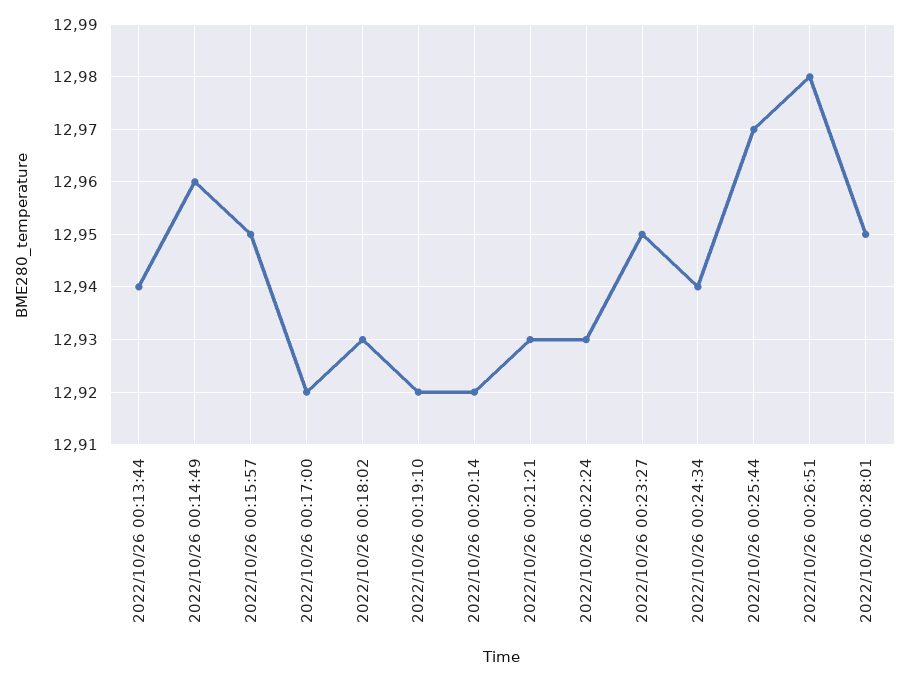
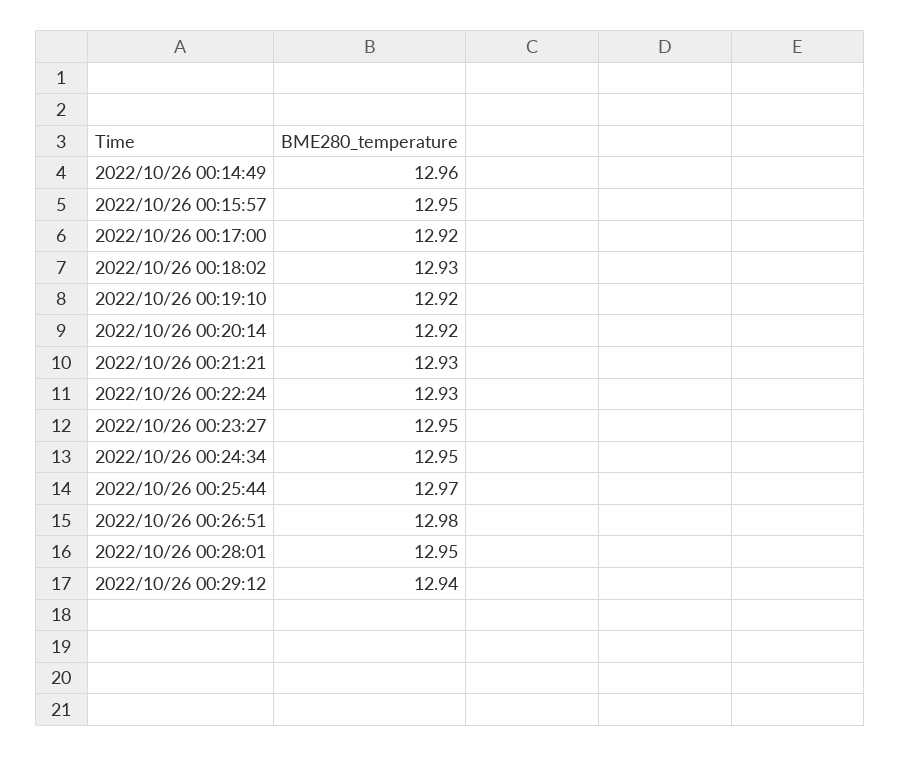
2022/10/26 00:13:44: 12.94 -> none
2022/10/26 00:24:34: 12.94 -> 12.95
2022/10/26 00:29:12: none -> 12.94

